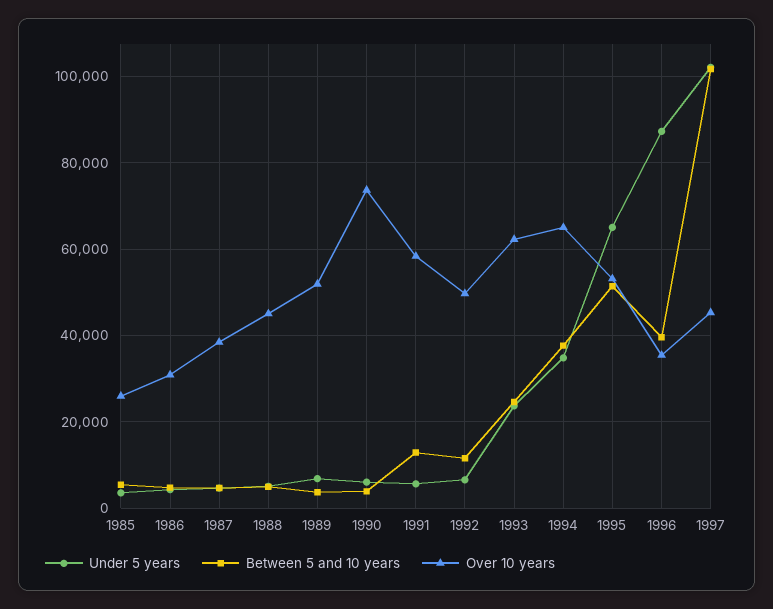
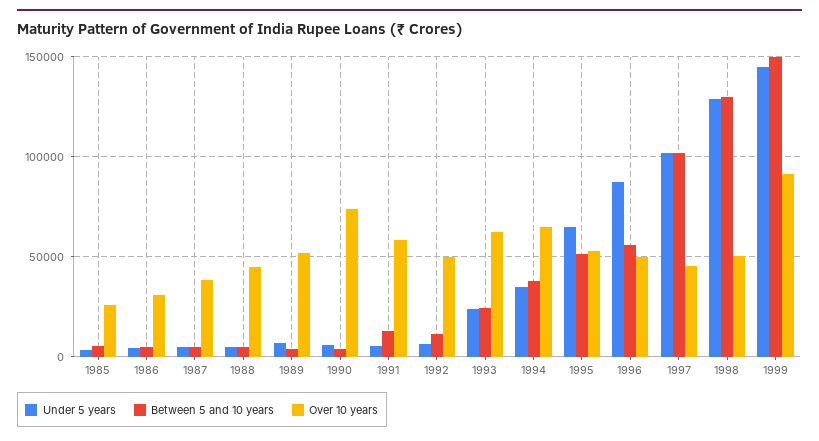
Between 5 and 10 years, 1996: 40000 -> 55000
Over 10 years, 1996: 36000 -> 50000
Under 5 years, 1998: none -> 130000
Between 5 and 10 years, 1998: none -> 130000
Over 10 years, 1998: none -> 50000
Under 5 years, 1999: none -> 145000
Between 5 and 10 years, 1999: none -> 150000
Over 10 years, 1999: none -> 90000

